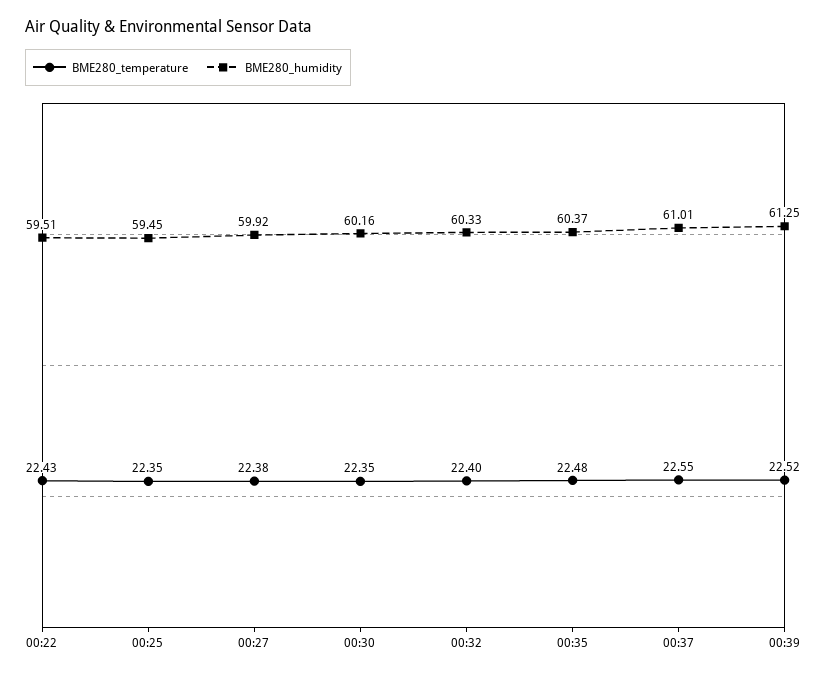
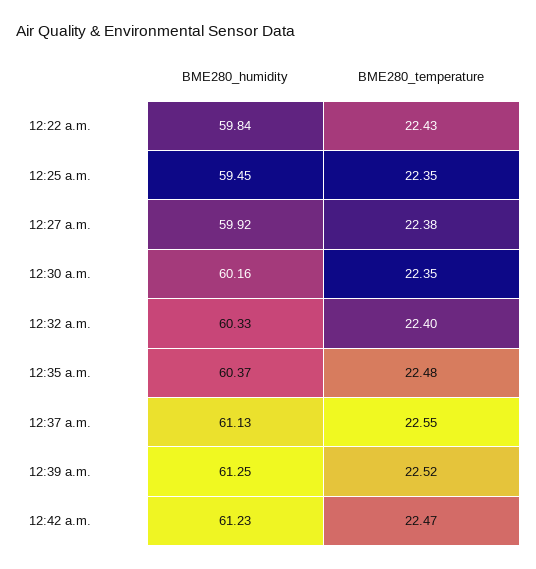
BME280_humidity, 00:22: 59.51 -> 59.84
BME280_humidity, 00:37: 61.01 -> 61.13
BME280_humidity, 12:42 a.m.: none -> 61.23
BME280_temperature, 12:42 a.m.: none -> 22.47

